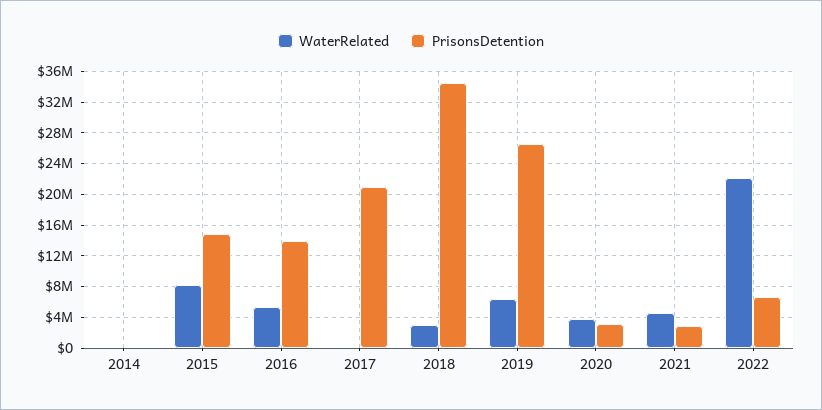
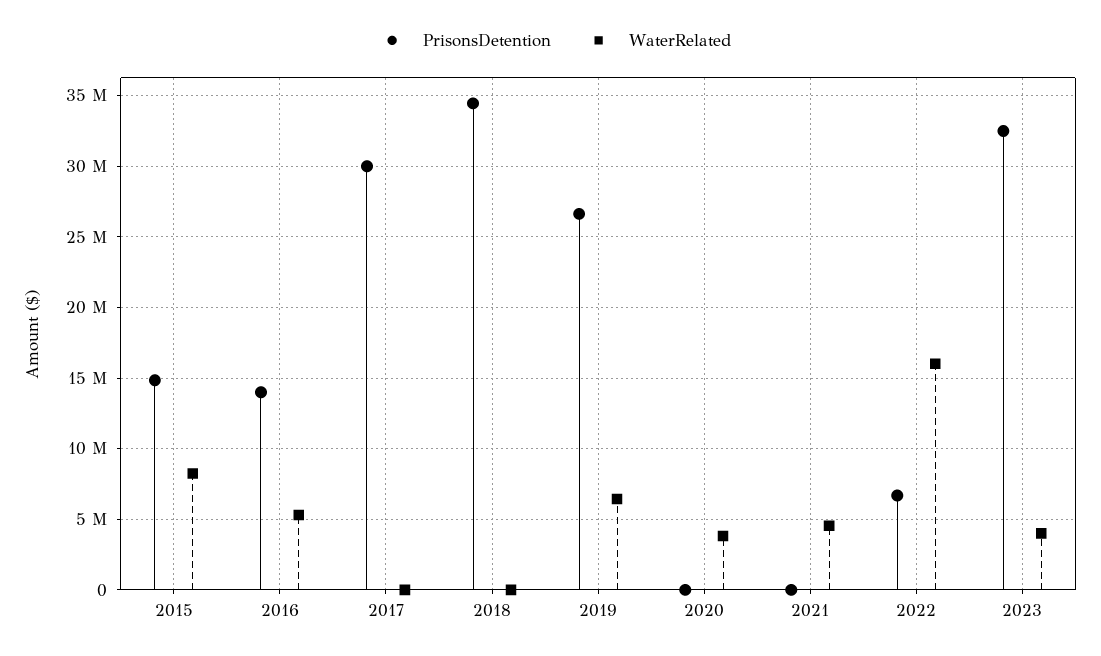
WaterRelated, 2014: 0 -> none
PrisonsDetention, 2014: 0 -> none
PrisonsDetention, 2017: 21000000 -> 30000000
WaterRelated, 2018: 3000000 -> 0
PrisonsDetention, 2020: 3000000 -> 0
PrisonsDetention, 2021: 3000000 -> 0
WaterRelated, 2022: 22000000 -> 16000000
PrisonsDetention, 2023: none -> 32500000
WaterRelated, 2023: none -> 4000000

